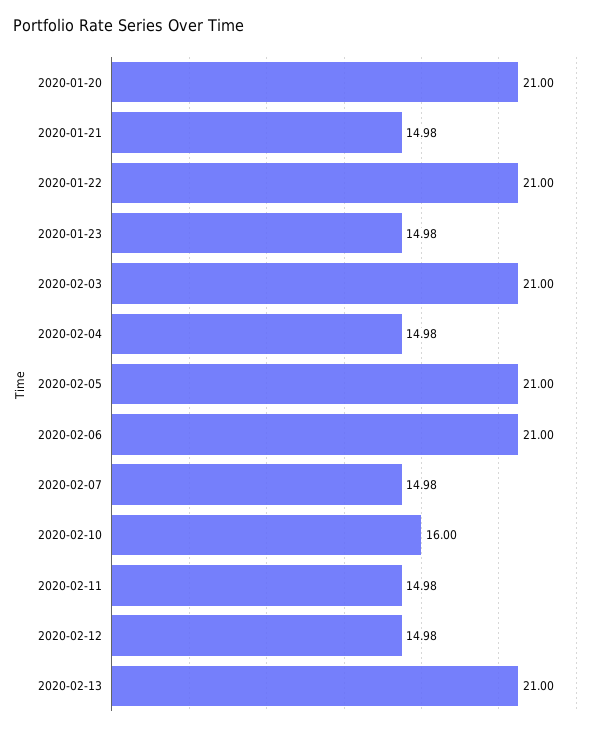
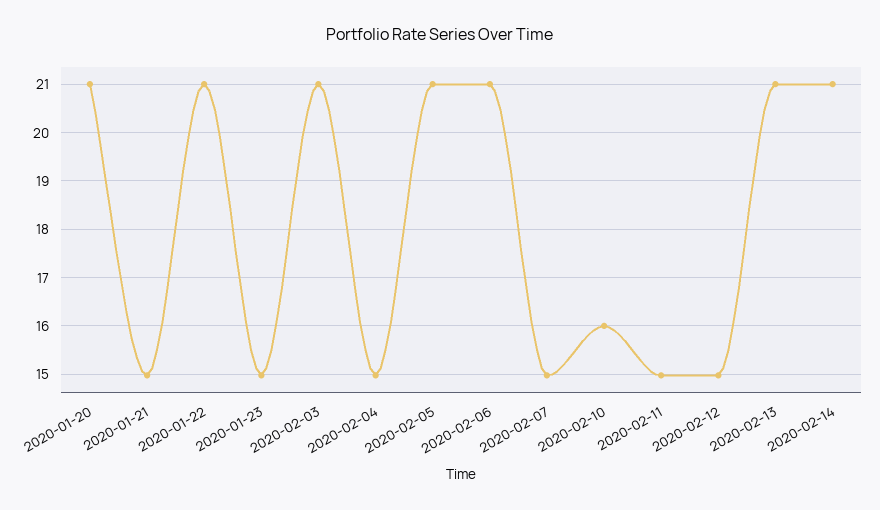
2020-02-14: none -> 21

